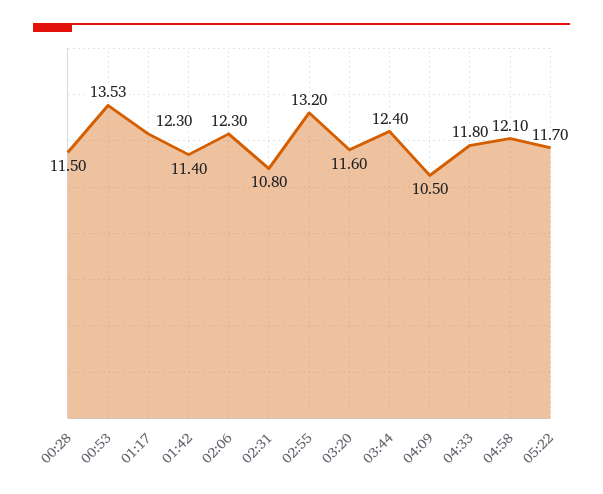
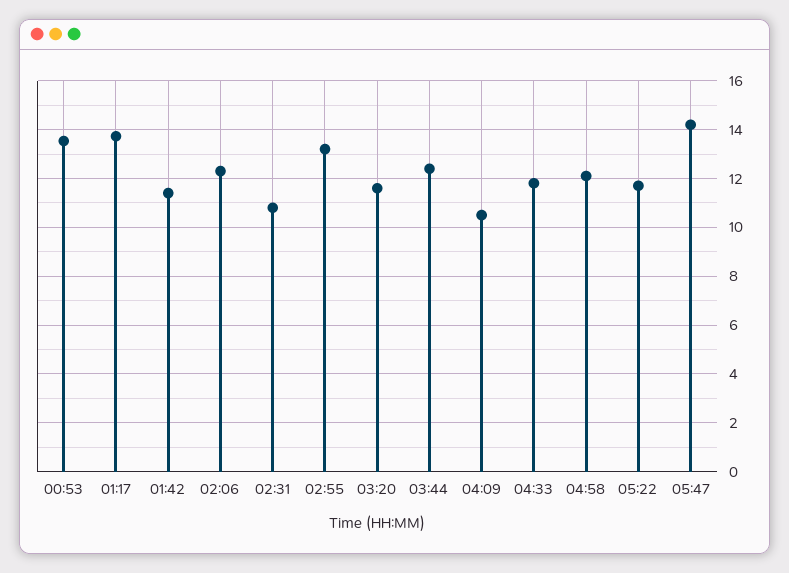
00:28: 11.5 -> none
01:17: 12.3 -> 13.75
05:47: none -> 14.25

